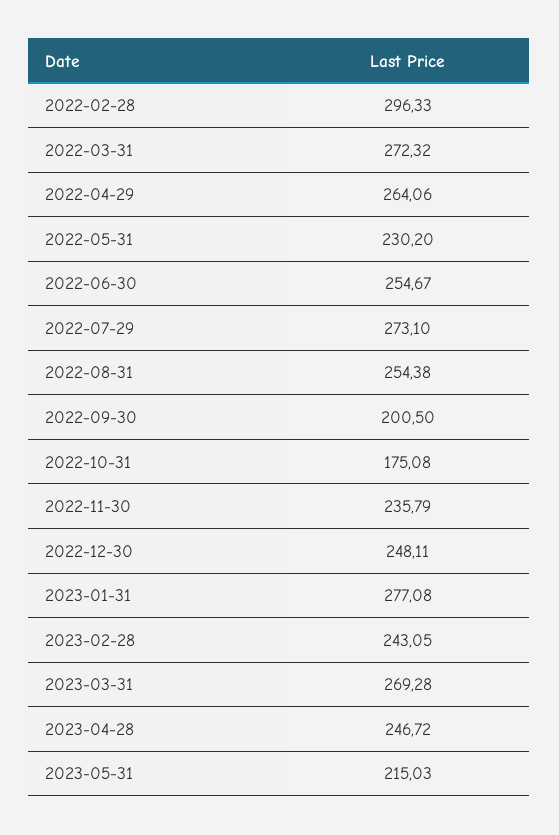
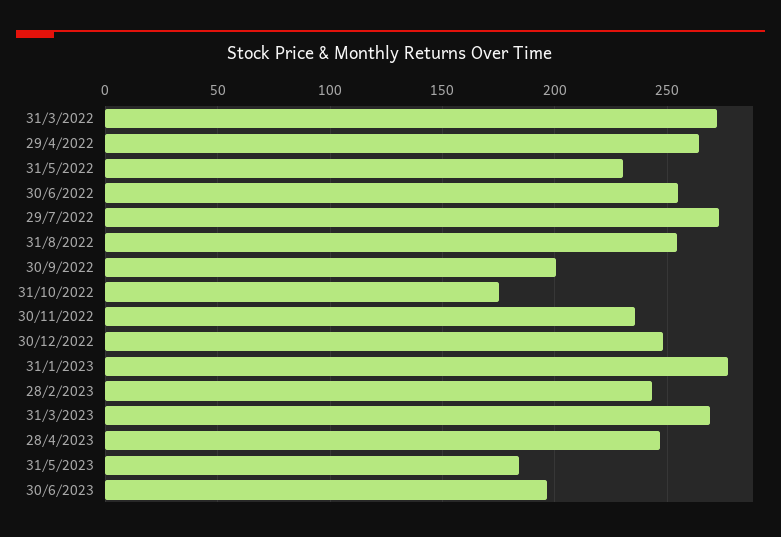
2022-02-28: 296.33 -> none
2023-05-31: 215.03 -> 185
30/6/2023: none -> 195

